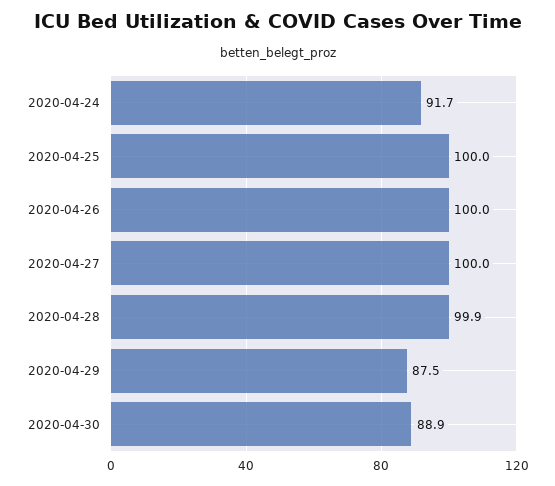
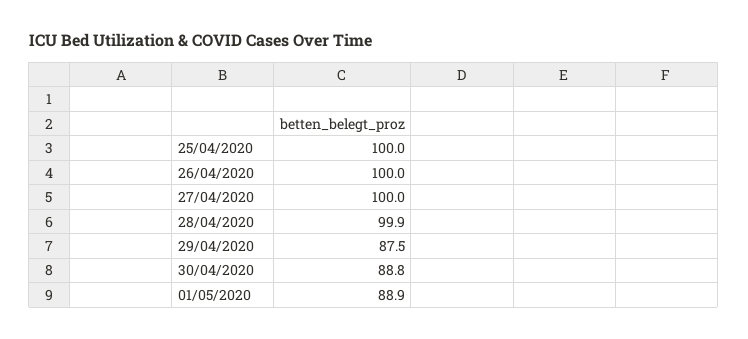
2020-04-24: 91.7 -> none
2020-04-30: 88.9 -> 88.8
01/05/2020: none -> 88.9

